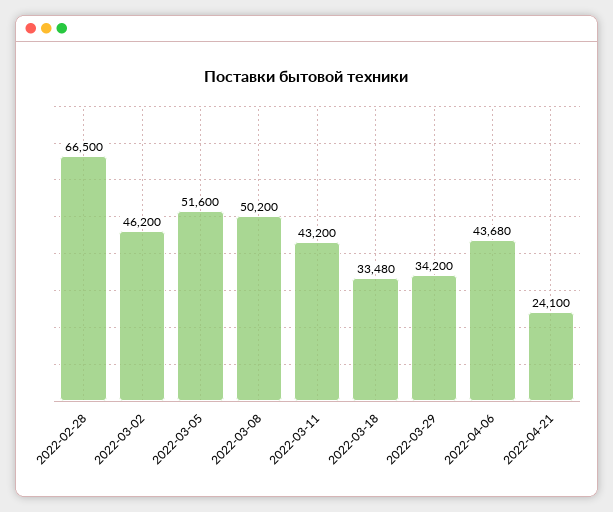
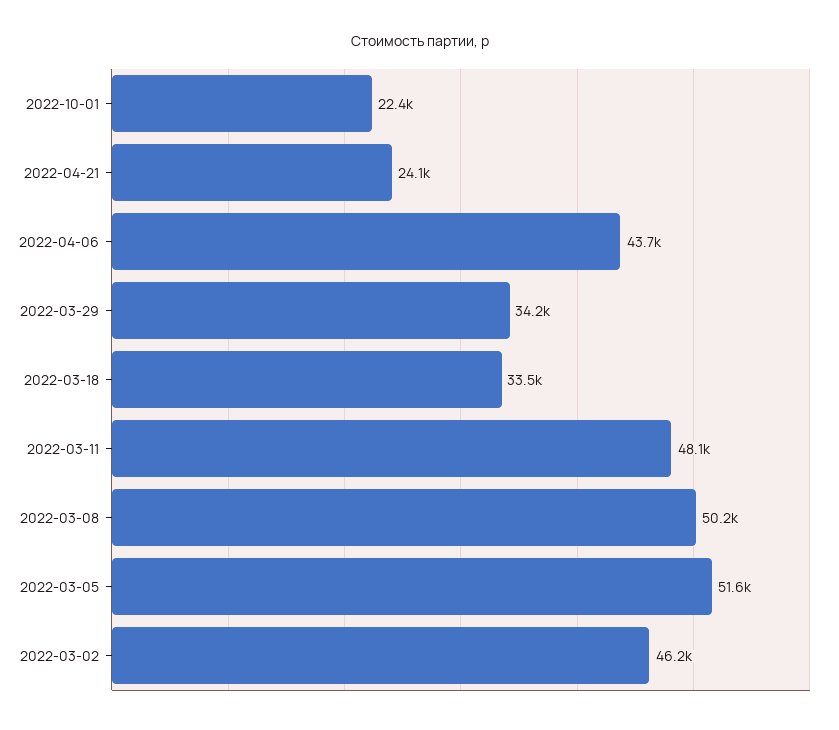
2022-02-28: 66500 -> none
2022-03-11: 43200 -> 48100
2022-10-01: none -> 22400

